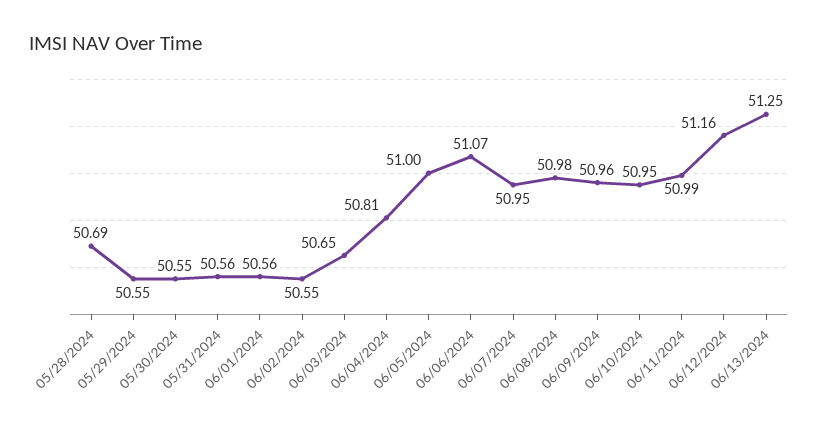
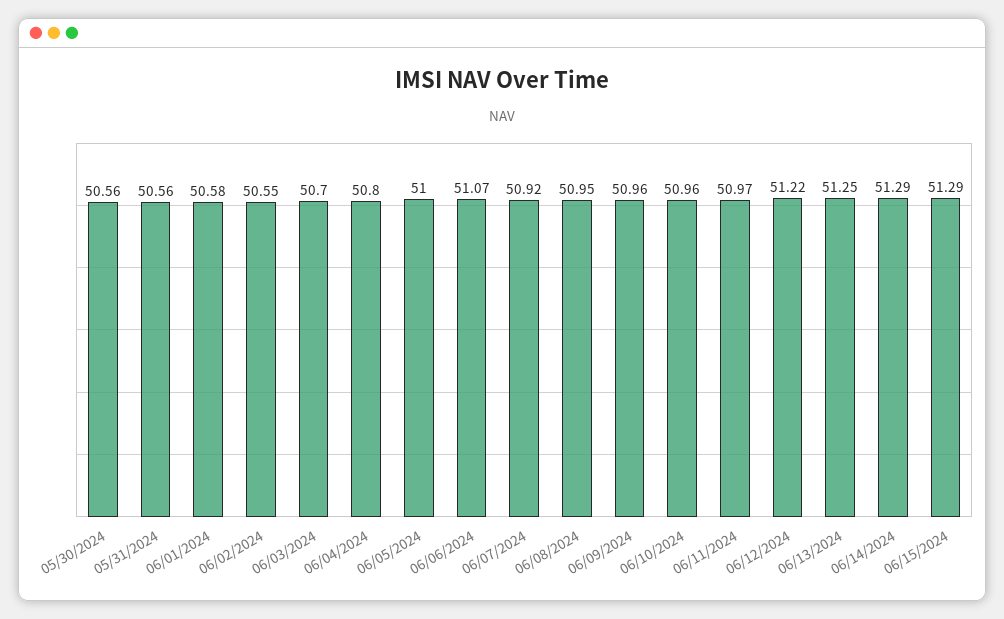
05/28/2024: 50.69 -> none
05/29/2024: 50.55 -> none
05/30/2024: 50.55 -> 50.56
06/01/2024: 50.56 -> 50.58
06/03/2024: 50.65 -> 50.7
06/04/2024: 50.81 -> 50.8
06/07/2024: 50.95 -> 50.92
06/08/2024: 50.98 -> 50.95
06/10/2024: 50.95 -> 50.96
06/11/2024: 50.99 -> 50.97
06/12/2024: 51.16 -> 51.22
06/14/2024: none -> 51.29
06/15/2024: none -> 51.29

